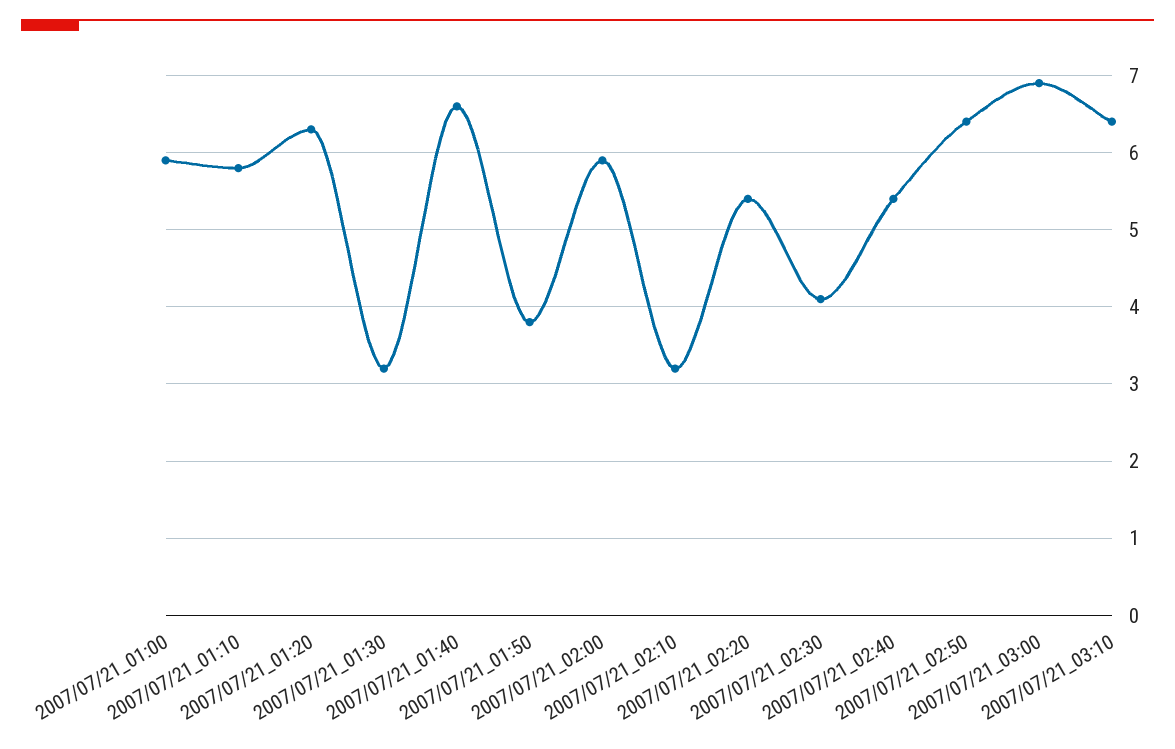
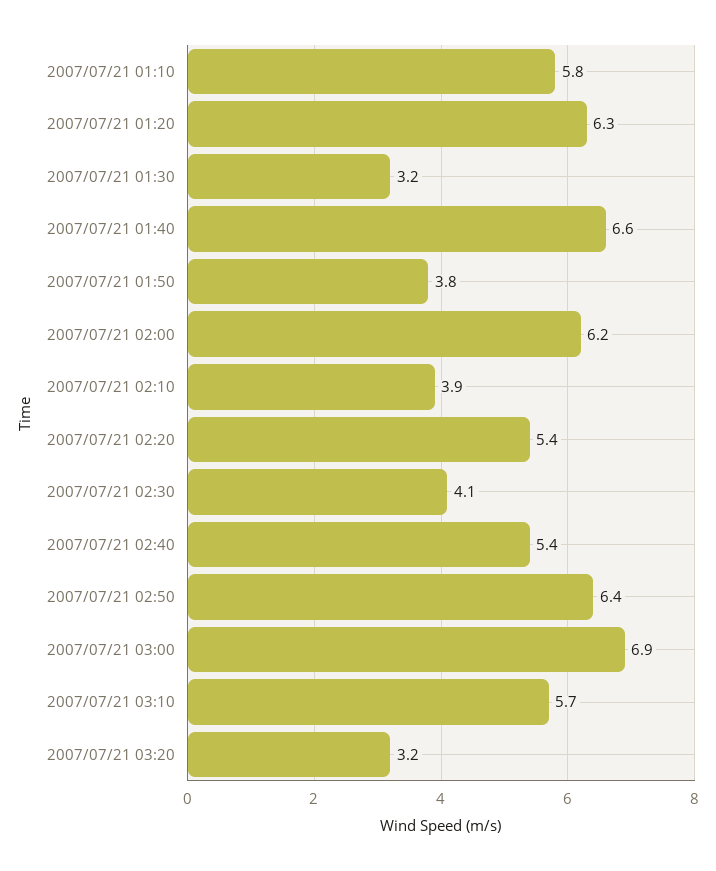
2007/07/21_01:00: 5.9 -> none
2007/07/21_02:00: 5.9 -> 6.2
2007/07/21_02:10: 3.2 -> 3.9
2007/07/21_03:10: 6.4 -> 5.7
2007/07/21 03:20: none -> 3.2

